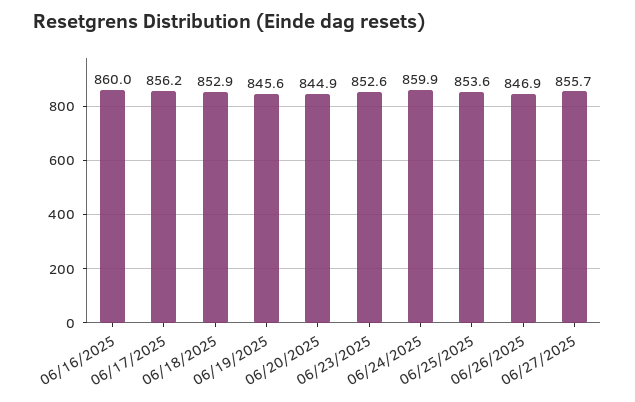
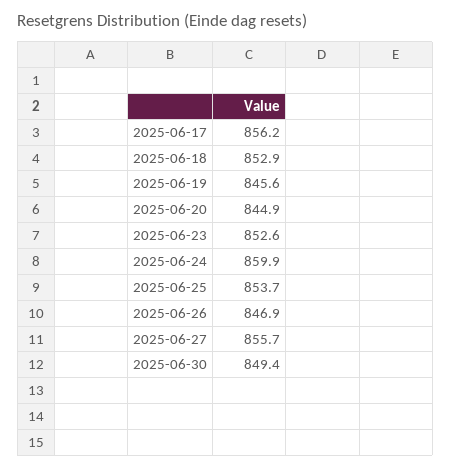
06/16/2025: 860 -> none
06/25/2025: 853.6 -> 853.7
2025-06-30: none -> 849.4

